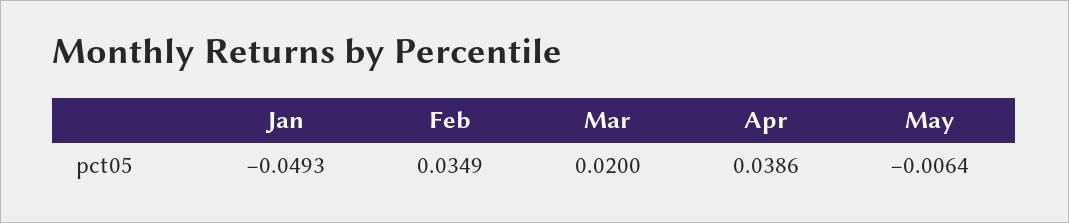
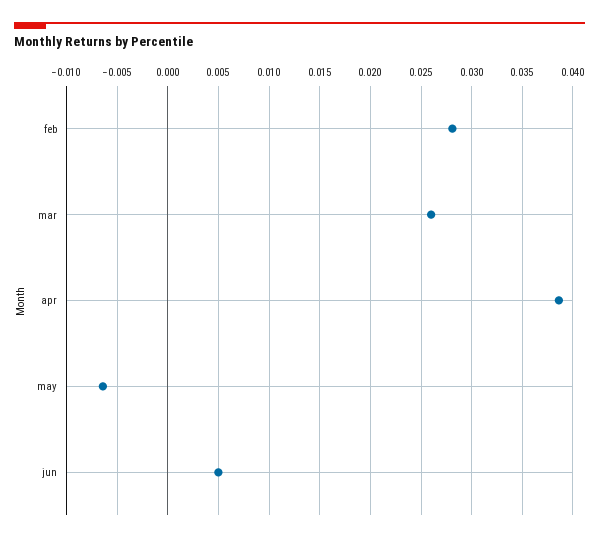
Jan: -0.0493 -> none
Feb: 0.0349 -> 0.028
Mar: 0.02 -> 0.026
jun: none -> 0.005

